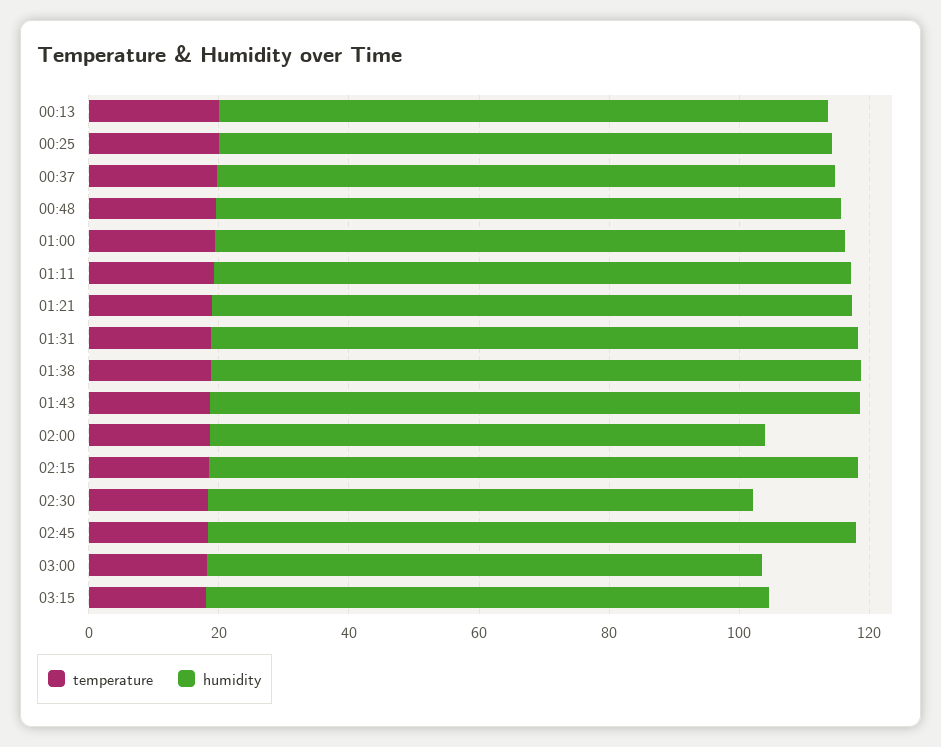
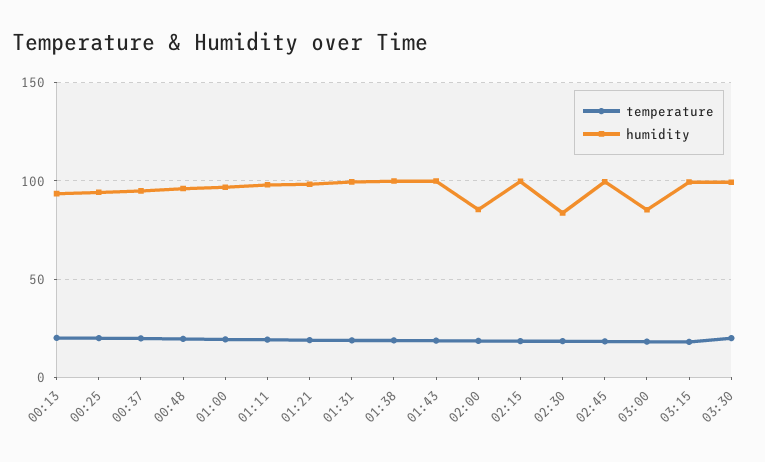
humidity, 03:15: 85 -> 100
temperature, 03:30: none -> 20
humidity, 03:30: none -> 100

